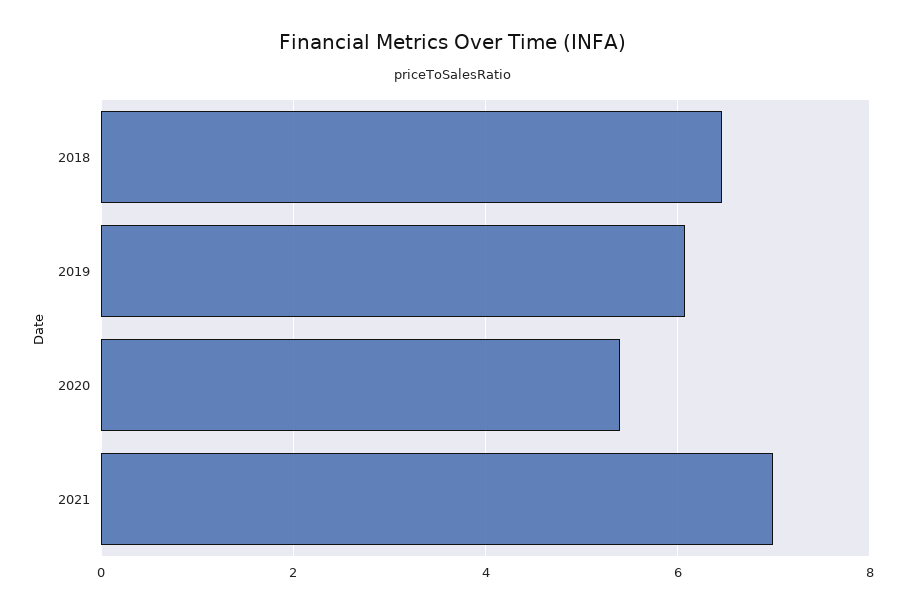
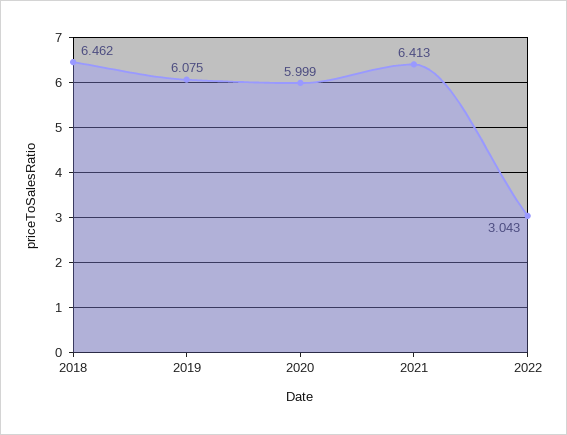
2020: 5.4 -> 5.999
2021: 7 -> 6.413
2022: none -> 3.043

